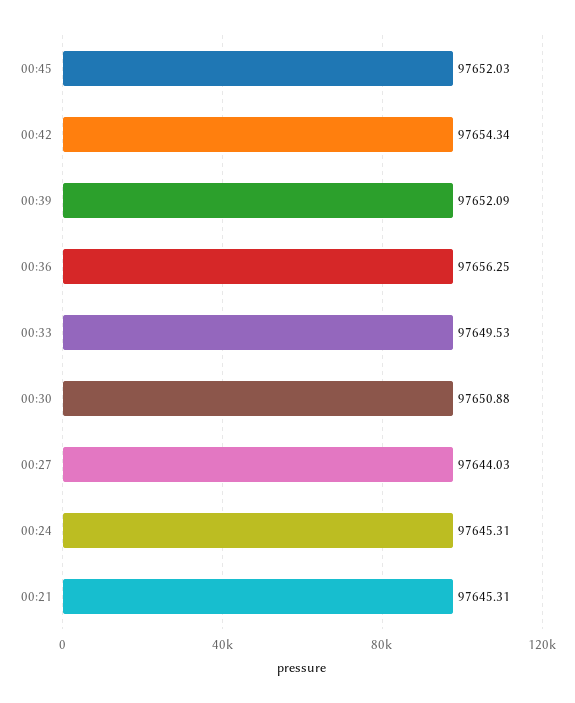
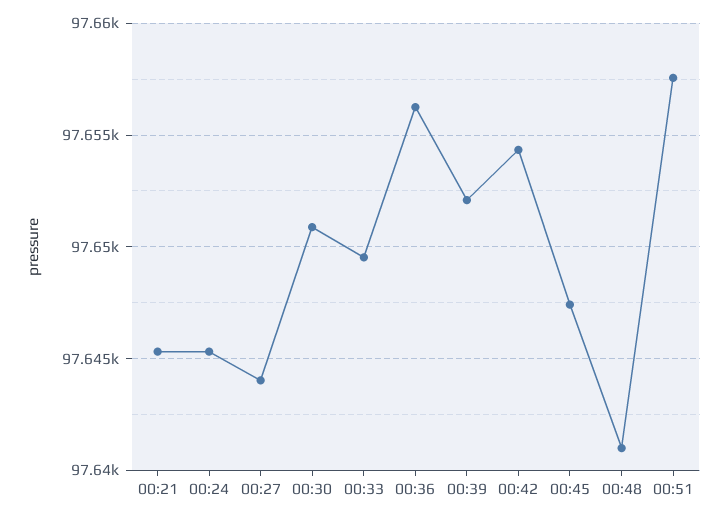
00:45: 97652.03 -> 97647.5
00:48: none -> 97641
00:51: none -> 97657.5

